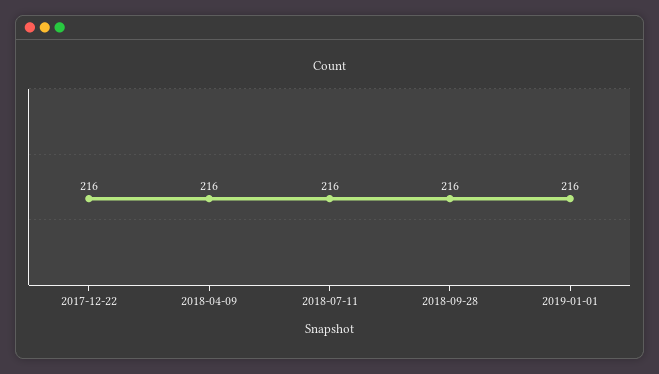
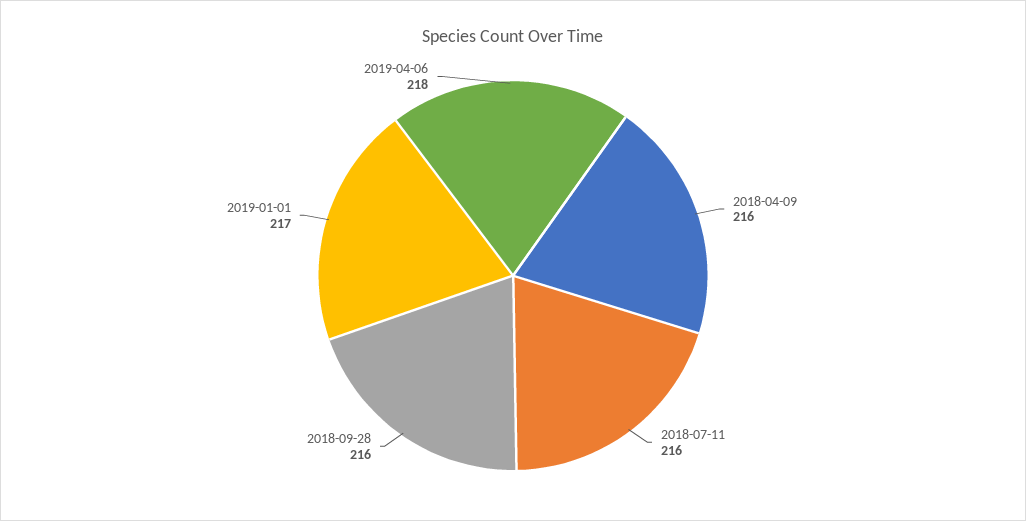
2017-12-22: 216 -> none
2019-01-01: 216 -> 217
2019-04-06: none -> 218

